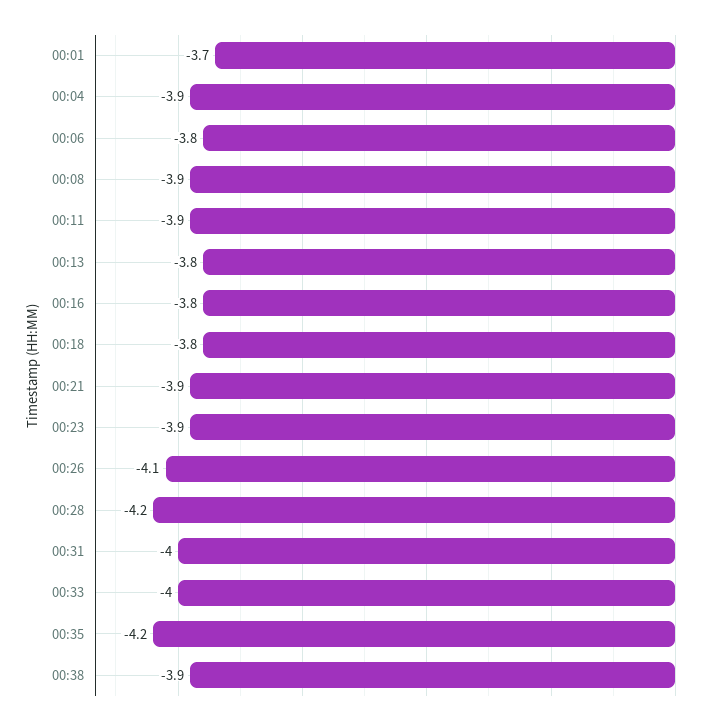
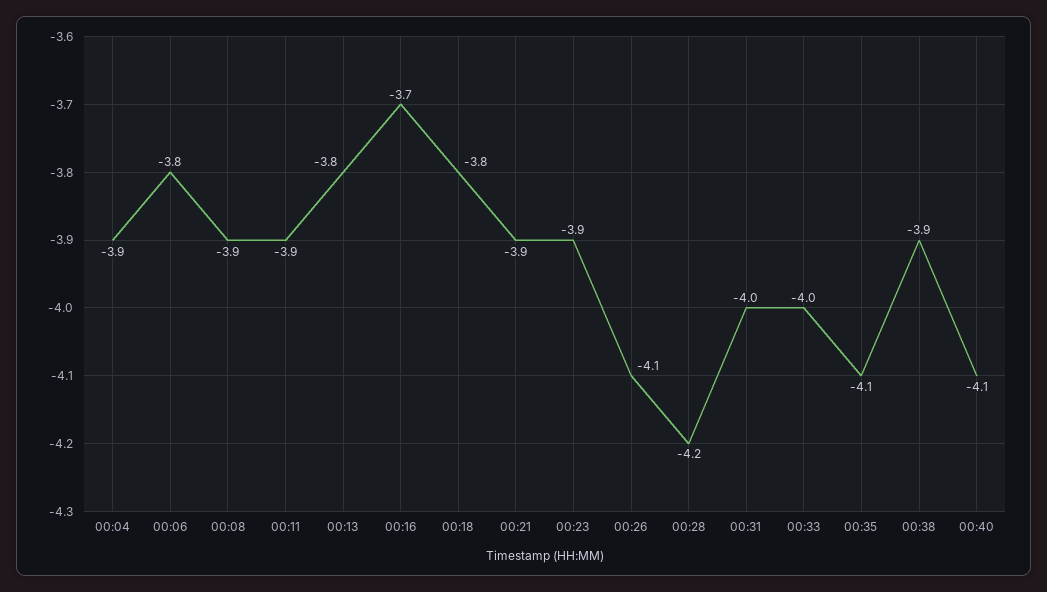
00:01: -3.7 -> none
00:16: -3.8 -> -3.7
00:35: -4.2 -> -4.1
00:40: none -> -4.1

